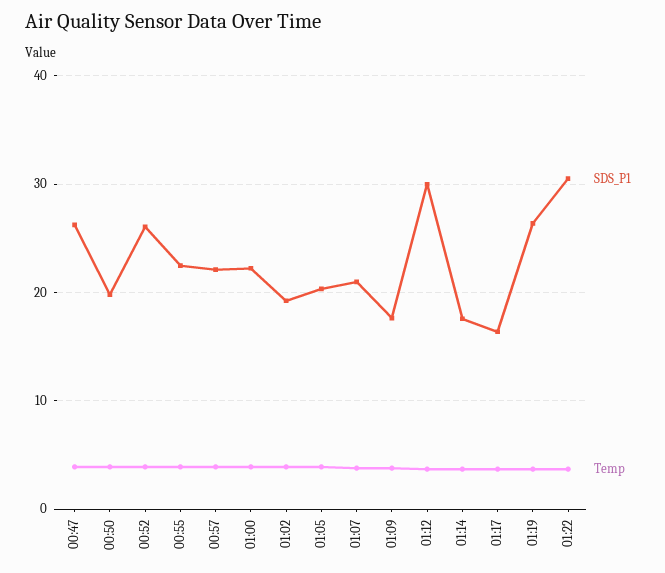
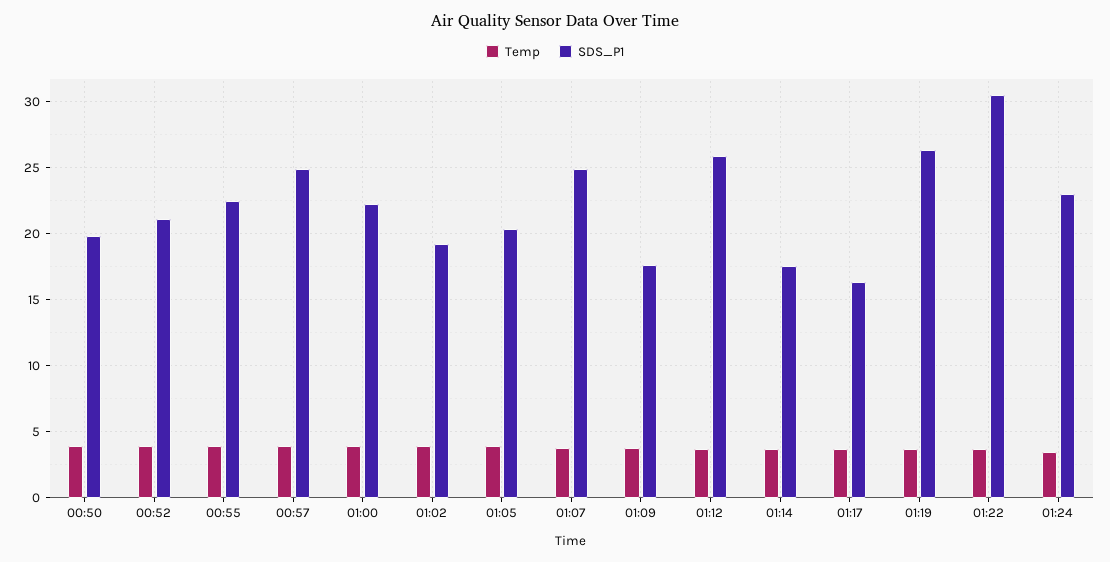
SDS_P1, 00:47: 26 -> none
Temp, 00:47: 4 -> none
SDS_P1, 00:52: 26 -> 21
SDS_P1, 00:57: 22 -> 25
SDS_P1, 01:07: 21 -> 25
SDS_P1, 01:12: 30 -> 26
Temp, 01:24: none -> 3.5
SDS_P1, 01:24: none -> 23

